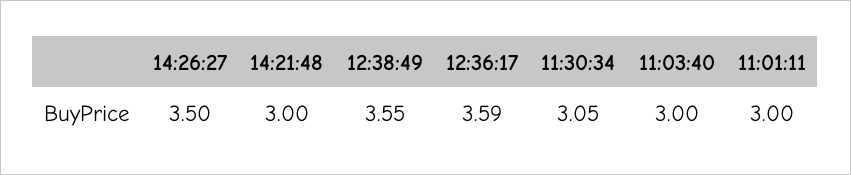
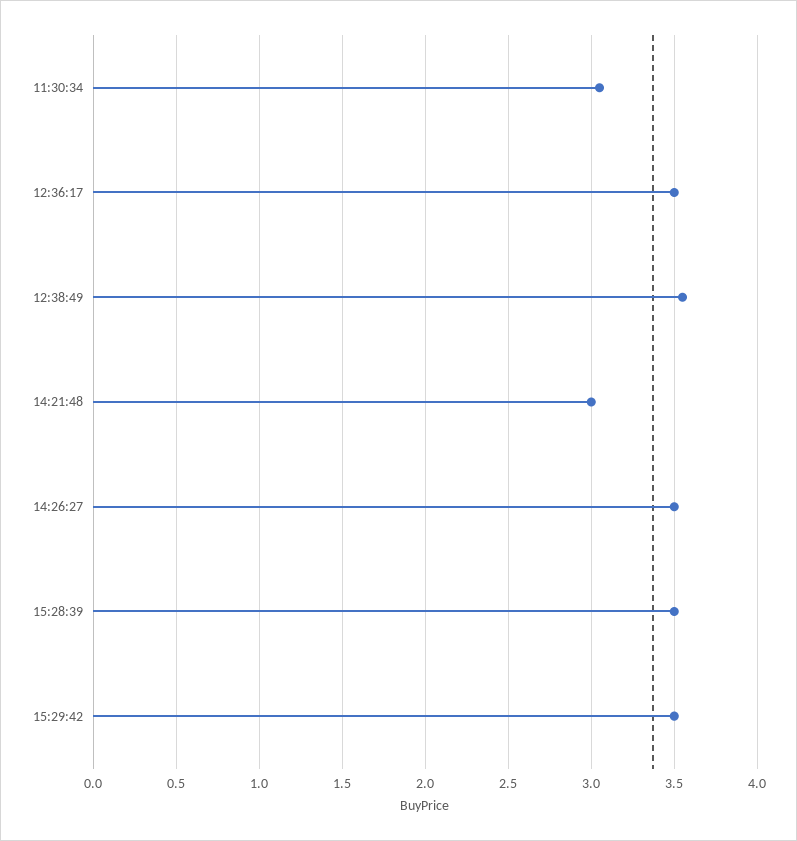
12:36:17: 3.59 -> 3.5
11:03:40: 3 -> none
11:01:11: 3 -> none
15:28:39: none -> 3.5
15:29:42: none -> 3.5

